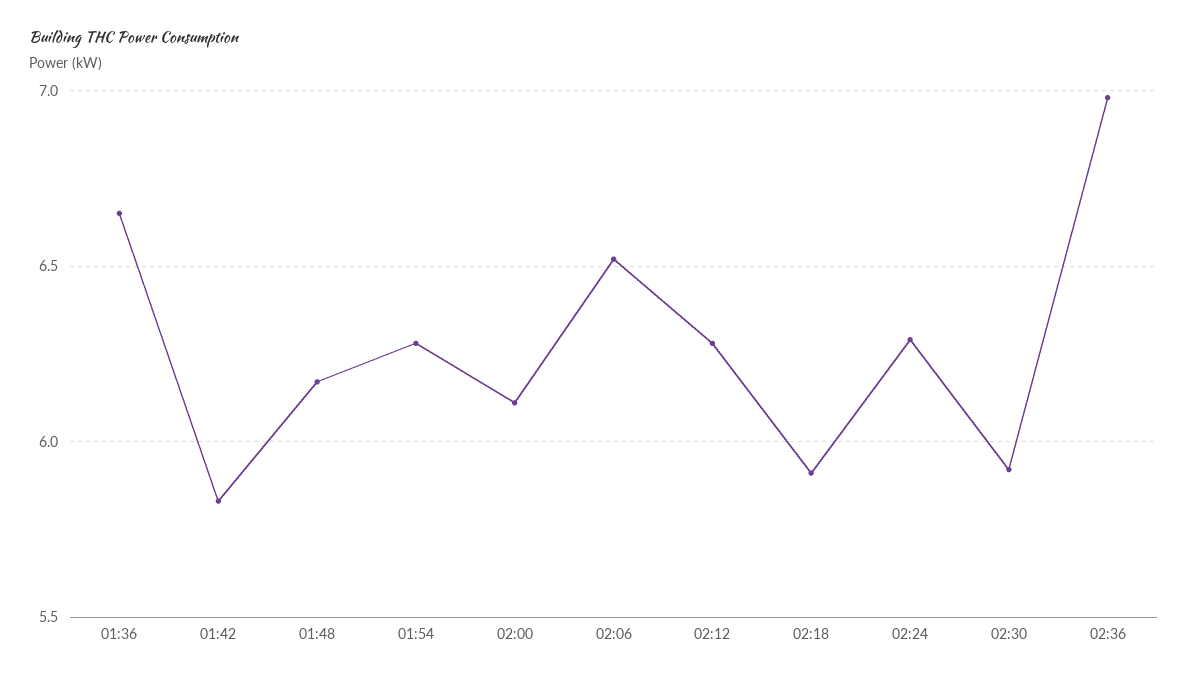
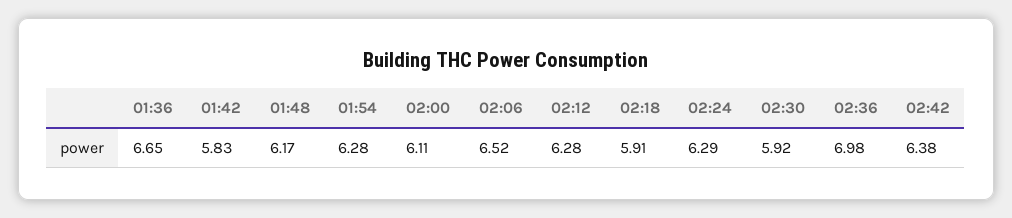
02:42: none -> 6.38

